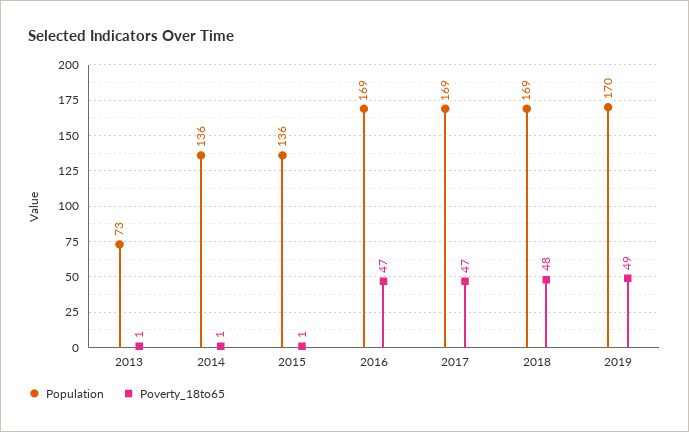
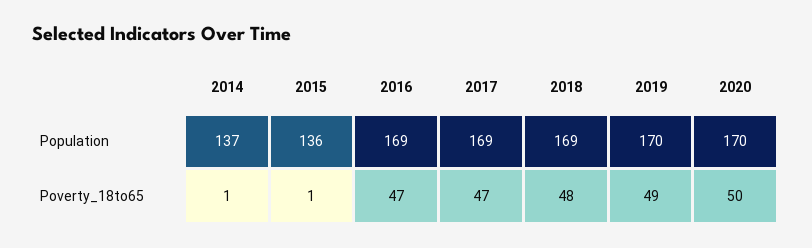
Population, 2013: 73 -> none
Poverty_18to65, 2013: 1 -> none
Population, 2014: 136 -> 137
Population, 2020: none -> 170
Poverty_18to65, 2020: none -> 50

